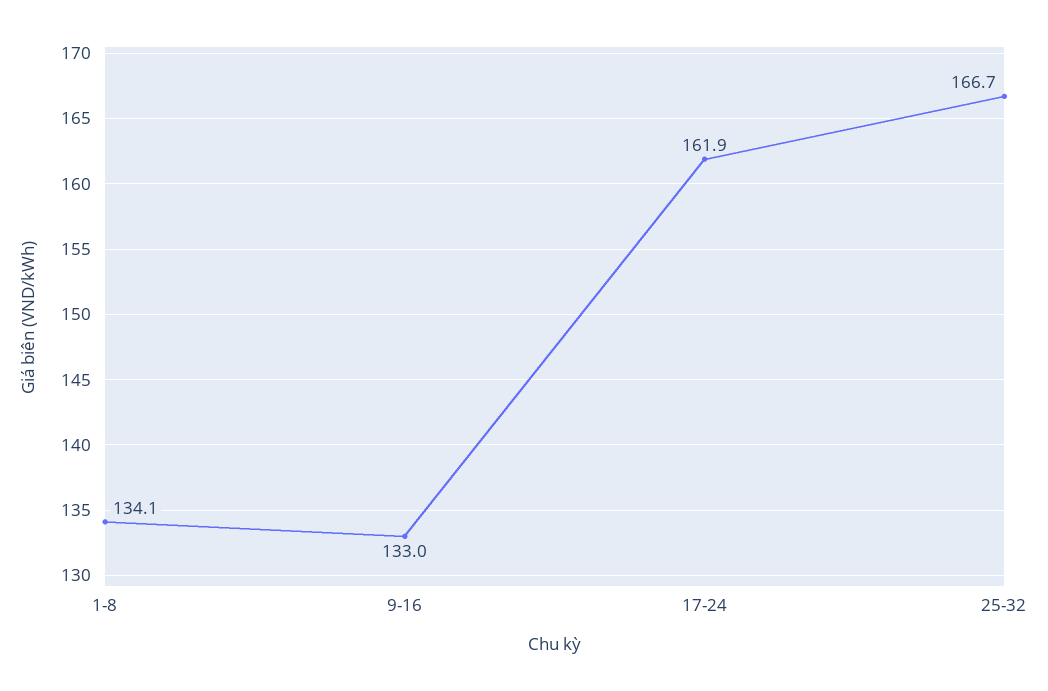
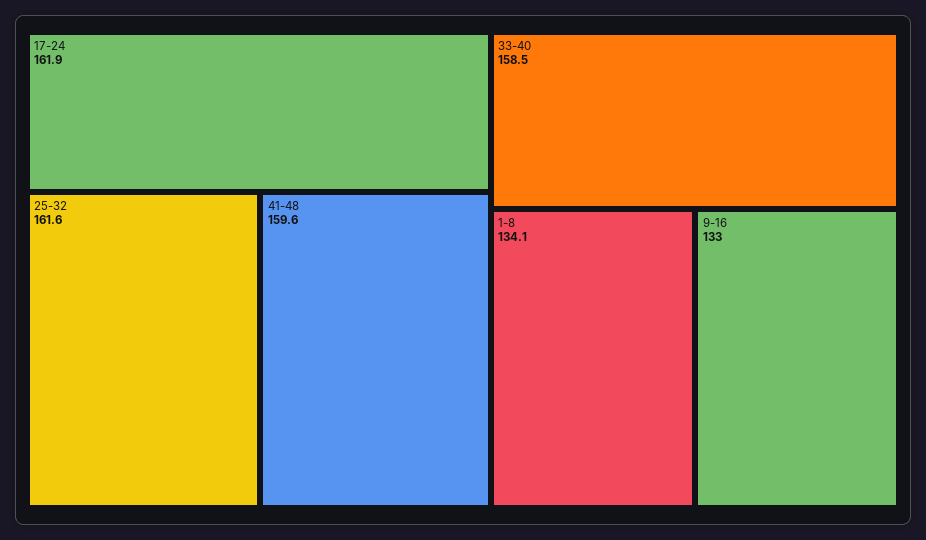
25-32: 166.7 -> 161.6
41-48: none -> 159.6
33-40: none -> 158.5

